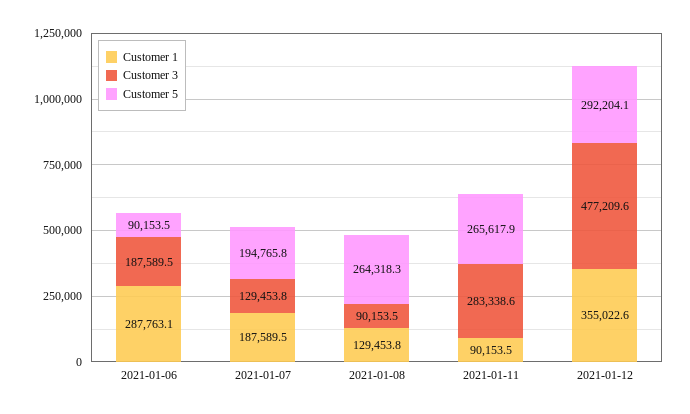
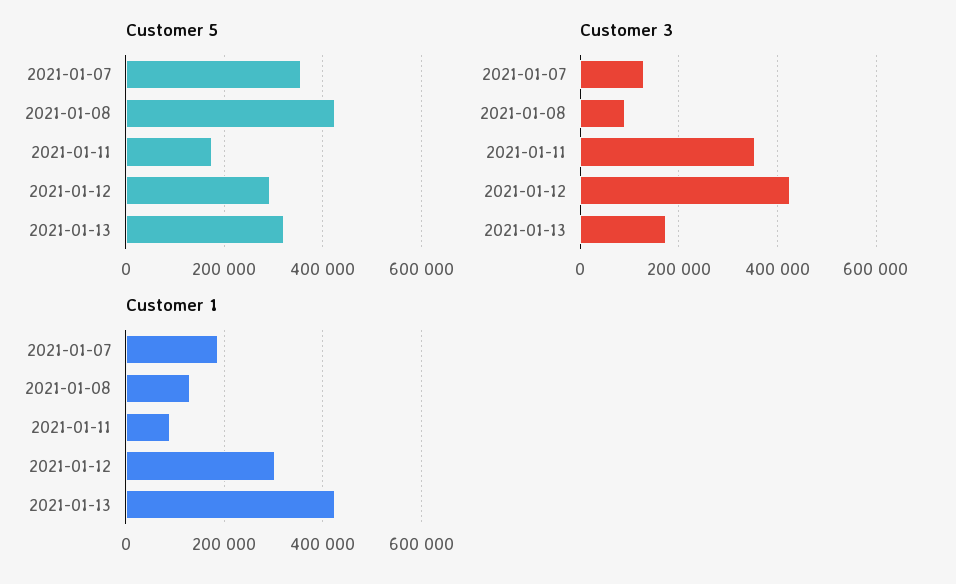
Customer 1, 2021-01-06: 287763.1 -> none
Customer 3, 2021-01-06: 187589.5 -> none
Customer 5, 2021-01-06: 90153.5 -> none
Customer 5, 2021-01-07: 194765.8 -> 360000
Customer 5, 2021-01-08: 264318.3 -> 420000
Customer 3, 2021-01-11: 283338.6 -> 360000
Customer 5, 2021-01-11: 265617.9 -> 180000
Customer 1, 2021-01-12: 355022.6 -> 300000
Customer 3, 2021-01-12: 477209.6 -> 420000
Customer 5, 2021-01-13: none -> 320000
Customer 3, 2021-01-13: none -> 180000
Customer 1, 2021-01-13: none -> 420000

